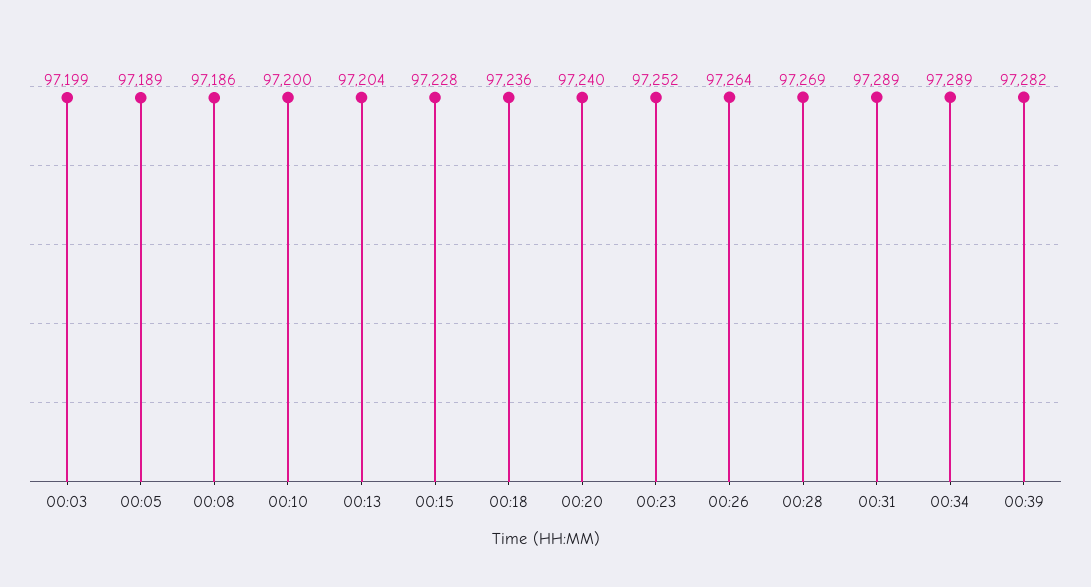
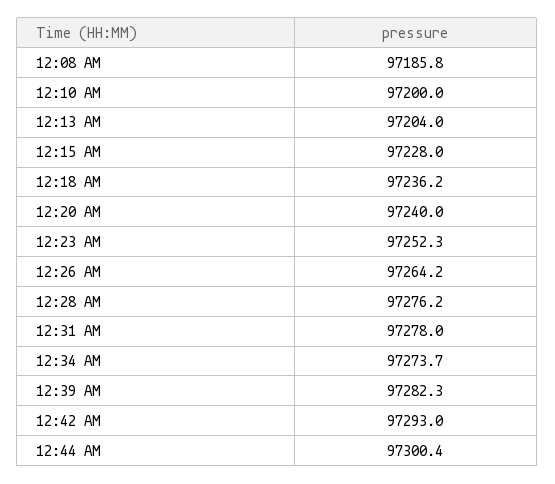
00:03: 97199 -> none
00:05: 97189 -> none
00:28: 97269 -> 97276.2
00:31: 97289 -> 97278
00:34: 97289 -> 97273.7
12:42 AM: none -> 97293
12:44 AM: none -> 97300.4

